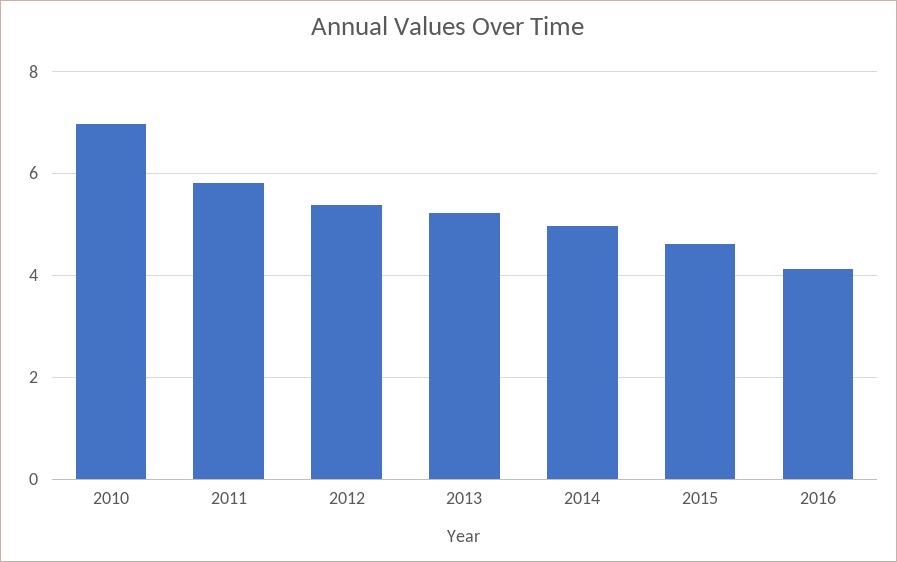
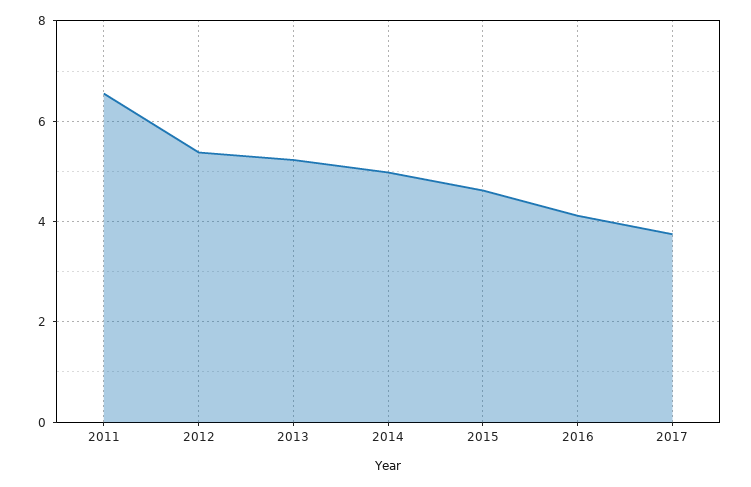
2010: 7 -> none
2011: 5.8 -> 6.6
2017: none -> 3.8

